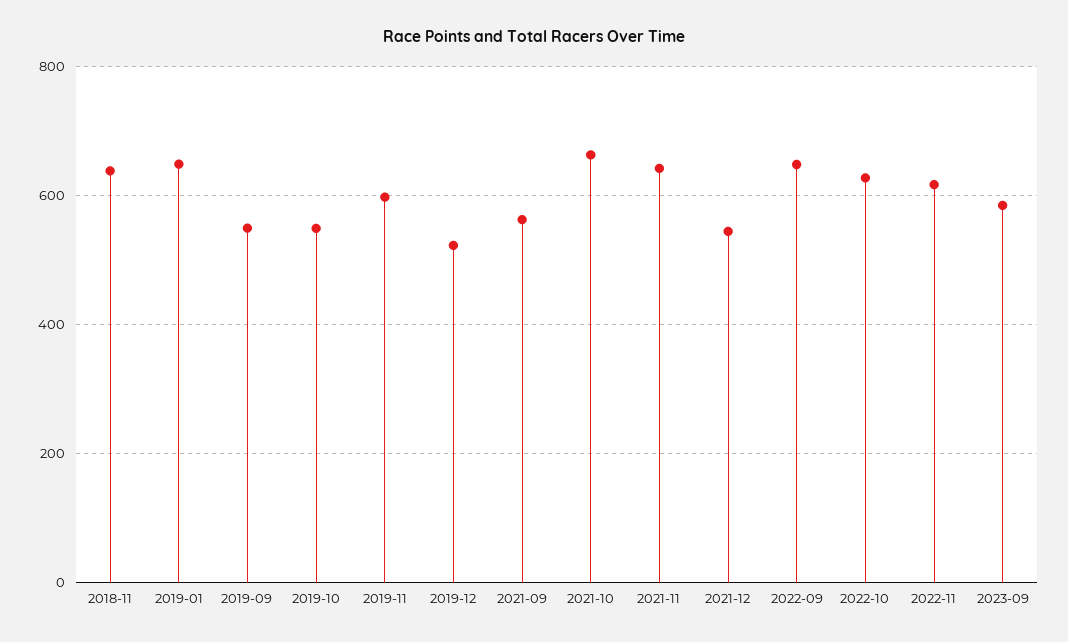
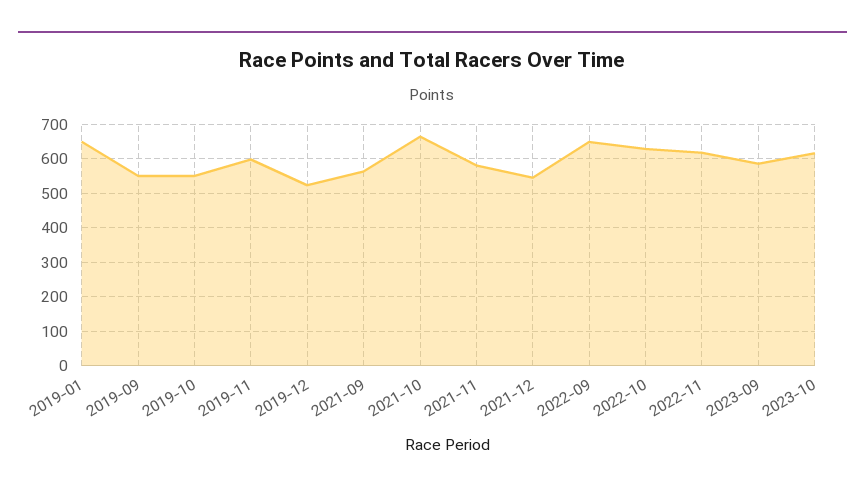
2018-11: 640 -> none
2021-11: 640 -> 580
2023-10: none -> 620

